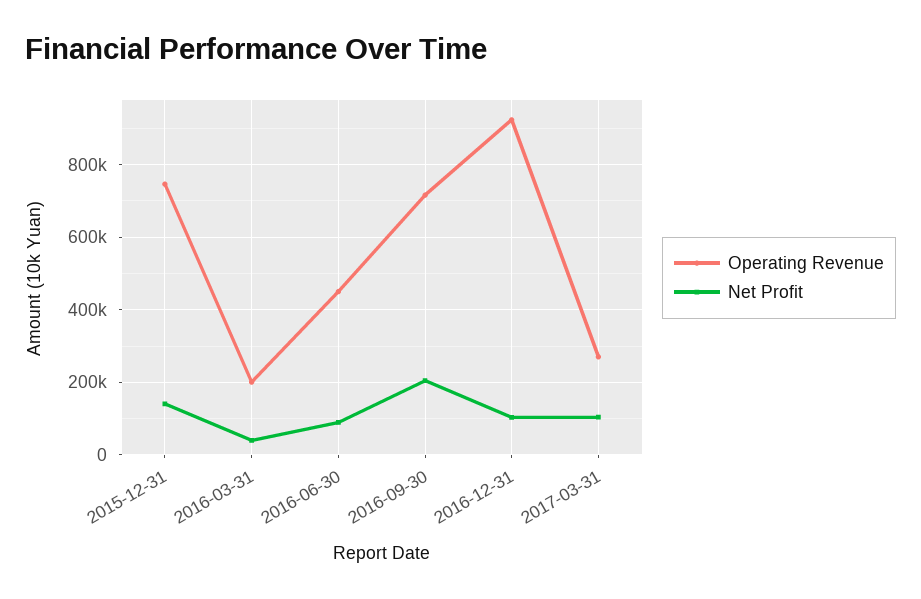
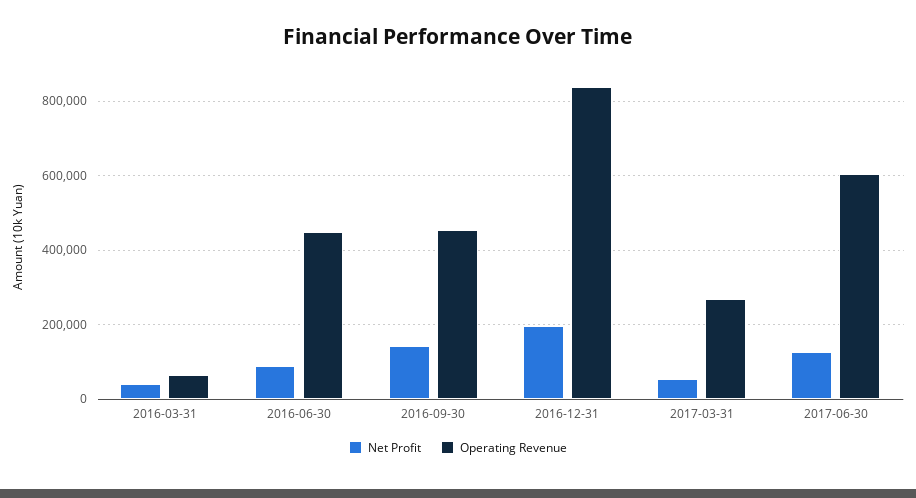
Operating Revenue, 2015-12-31: 740000 -> none
Net Profit, 2015-12-31: 140000 -> none
Operating Revenue, 2016-03-31: 200000 -> 60000
Operating Revenue, 2016-09-30: 720000 -> 460000
Net Profit, 2016-09-30: 200000 -> 140000
Operating Revenue, 2016-12-31: 920000 -> 840000
Net Profit, 2016-12-31: 100000 -> 200000
Net Profit, 2017-03-31: 100000 -> 60000
Net Profit, 2017-06-30: none -> 120000
Operating Revenue, 2017-06-30: none -> 600000

